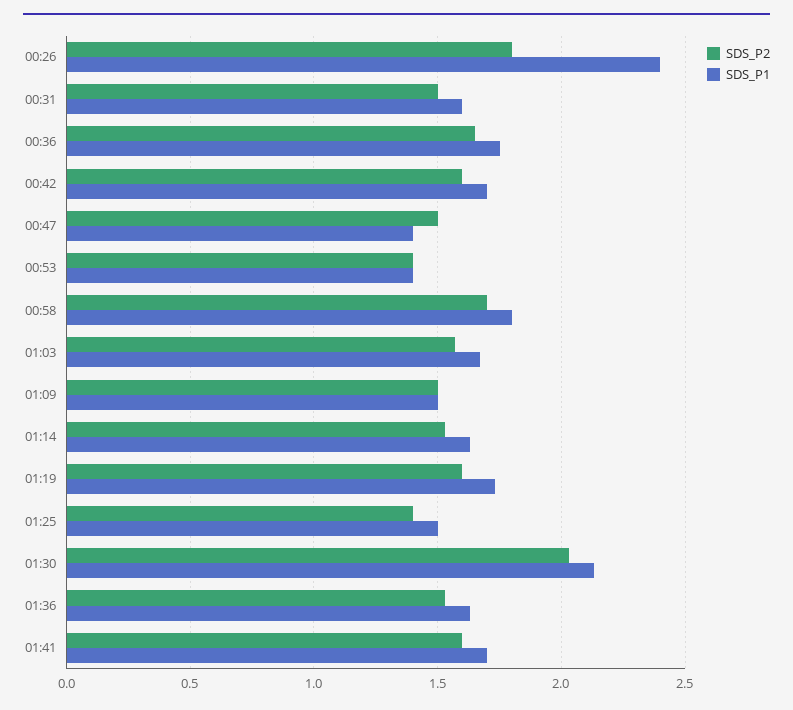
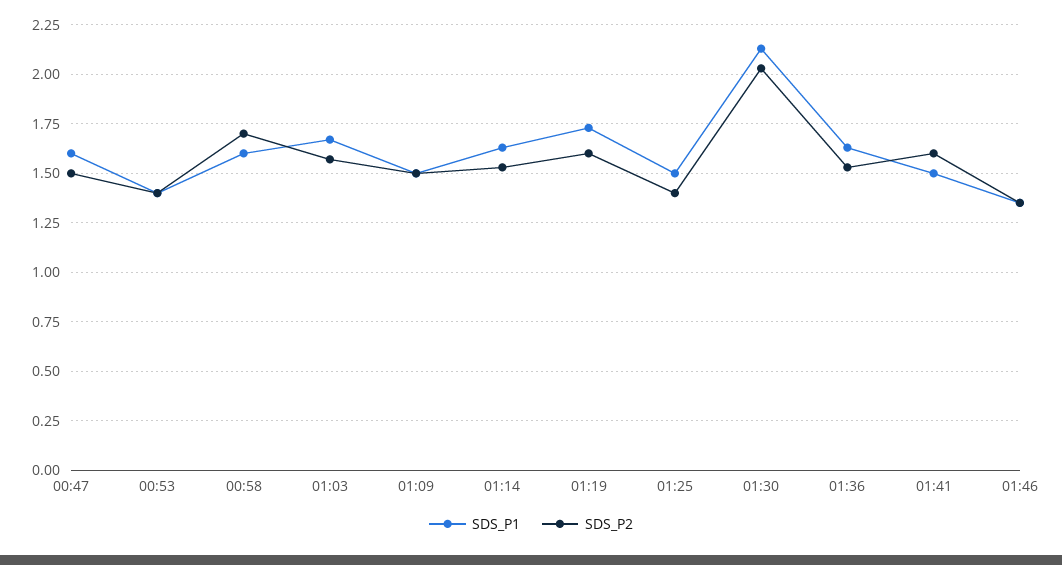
SDS_P2, 00:26: 1.8 -> none
SDS_P1, 00:26: 2.4 -> none
SDS_P2, 00:31: 1.5 -> none
SDS_P1, 00:31: 1.6 -> none
SDS_P2, 00:36: 1.65 -> none
SDS_P1, 00:36: 1.75 -> none
SDS_P2, 00:42: 1.6 -> none
SDS_P1, 00:42: 1.7 -> none
SDS_P1, 00:47: 1.4 -> 1.6
SDS_P1, 00:58: 1.8 -> 1.6
SDS_P1, 01:41: 1.7 -> 1.5
SDS_P1, 01:46: none -> 1.35
SDS_P2, 01:46: none -> 1.35

